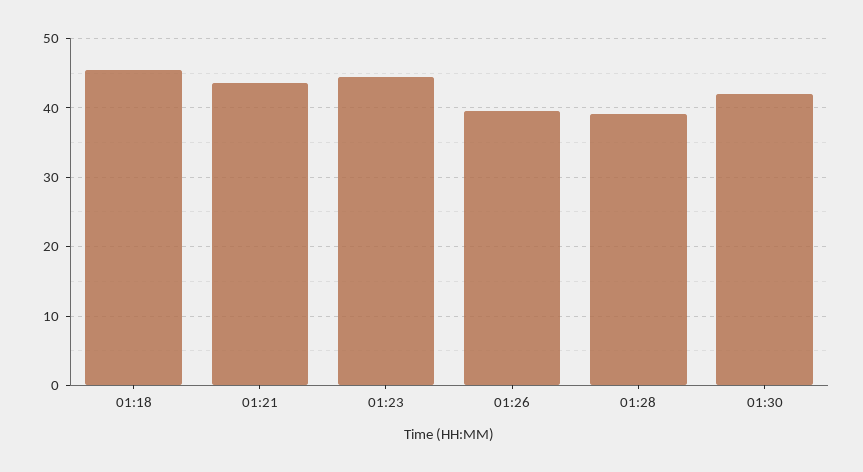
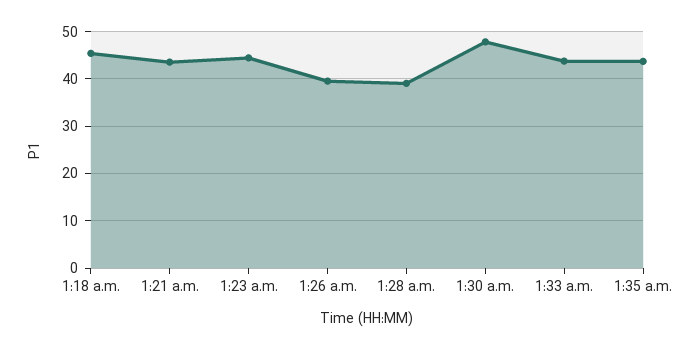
01:30: 42 -> 48
1:33 a.m.: none -> 44
1:35 a.m.: none -> 44

